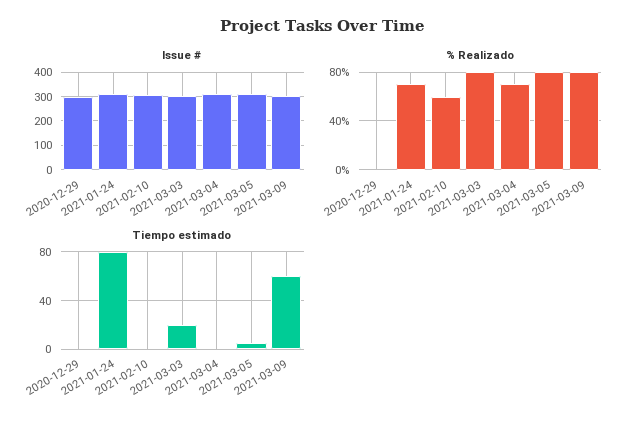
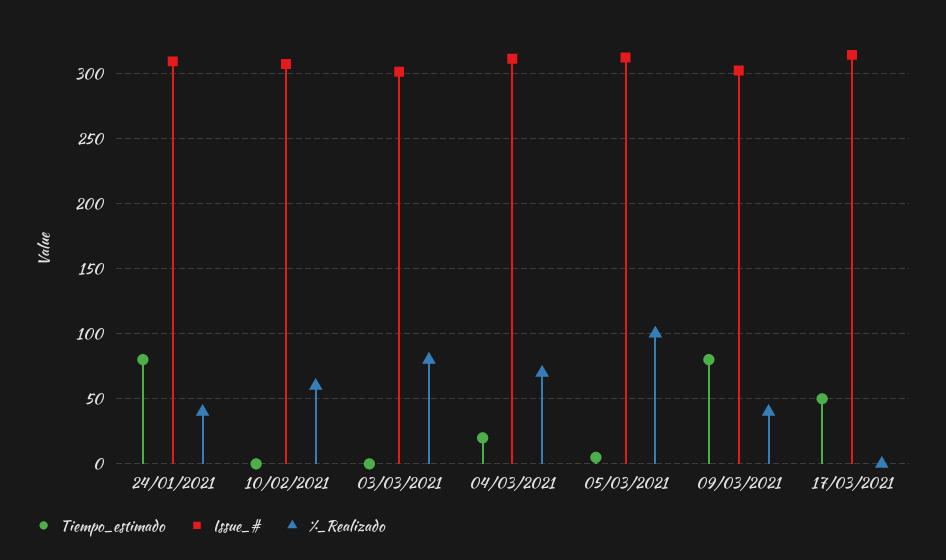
Issue #, 2020-12-29: 300 -> none
% Realizado, 2020-12-29: 0 -> none
% Realizado, 2021-01-24: 70 -> 40
% Realizado, 2021-03-05: 80 -> 100
% Realizado, 2021-03-09: 80 -> 40
Tiempo estimado, 2020-12-29: 0 -> none
Tiempo estimado, 2021-03-03: 20 -> 0
Tiempo estimado, 2021-03-04: 0 -> 20
Tiempo estimado, 2021-03-09: 60 -> 80
Tiempo estimado, 17/03/2021: none -> 50
Issue #, 17/03/2021: none -> 315
% Realizado, 17/03/2021: none -> 0

